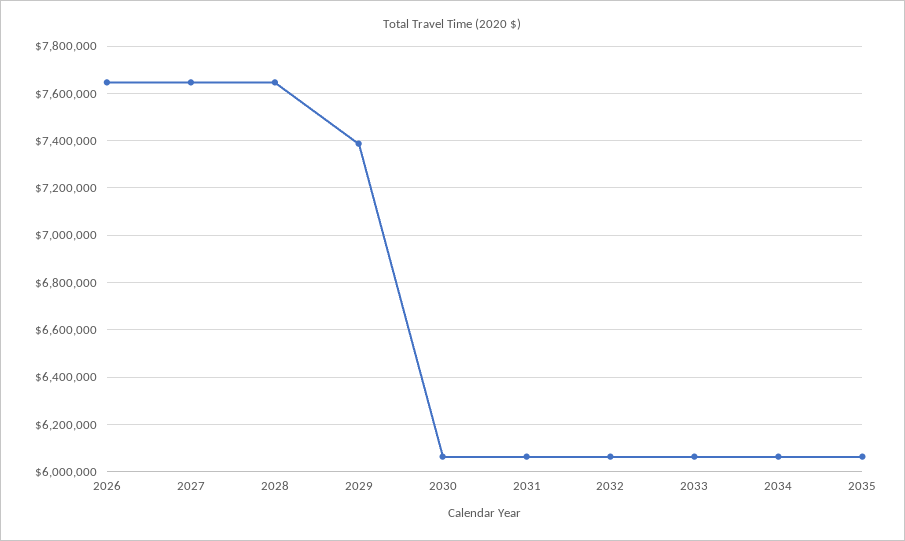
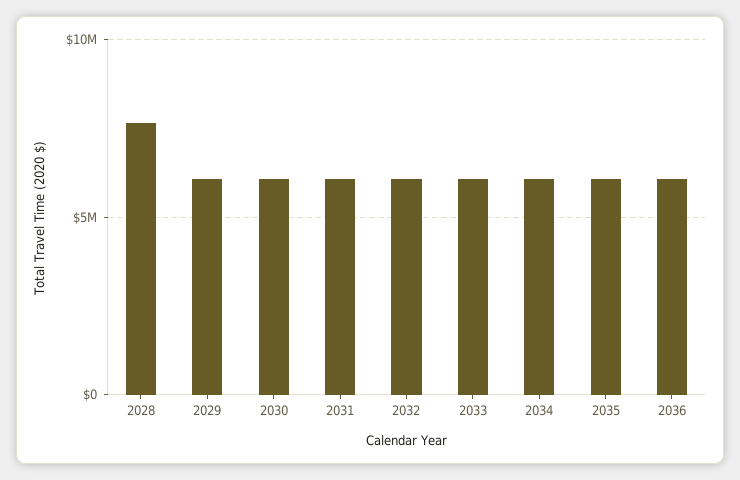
2026: 7650000 -> none
2027: 7650000 -> none
2029: 7400000 -> 6000000
2036: none -> 6000000

